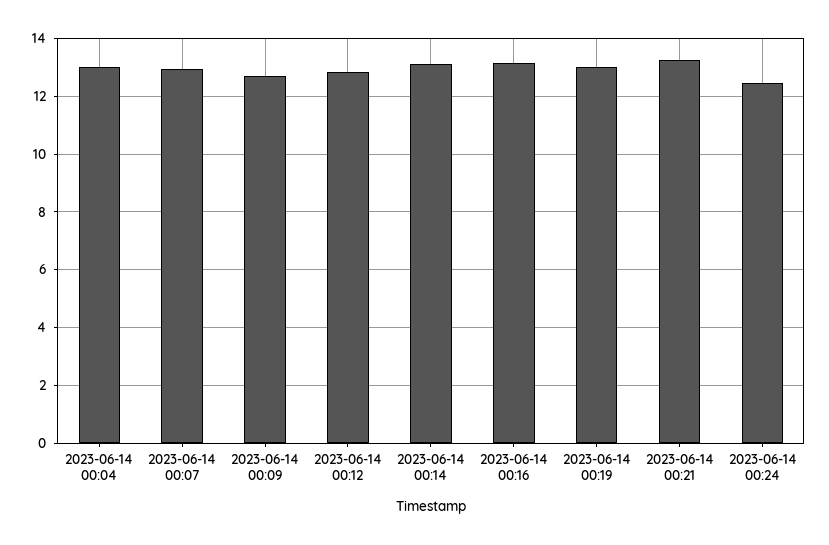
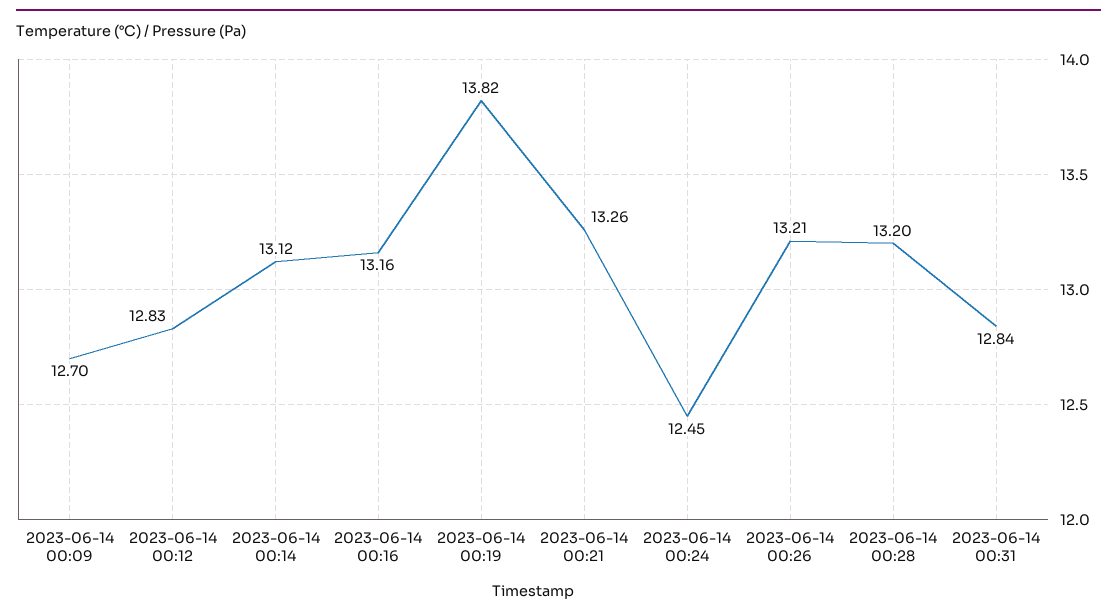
2023-06-14 00:04: 13 -> none
2023-06-14 00:07: 13 -> none
2023-06-14 00:19: 13 -> 13.82
2023-06-14 00:26: none -> 13.21
2023-06-14 00:28: none -> 13.2
2023-06-14 00:31: none -> 12.84

